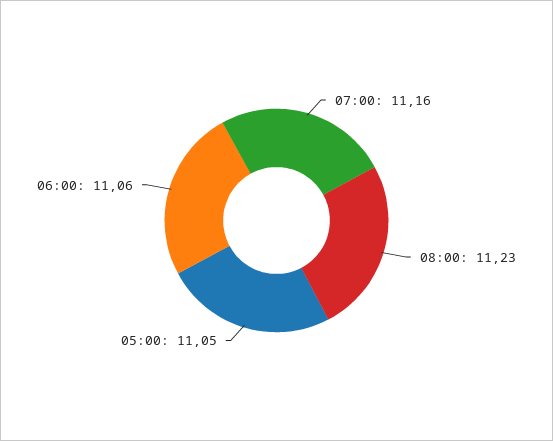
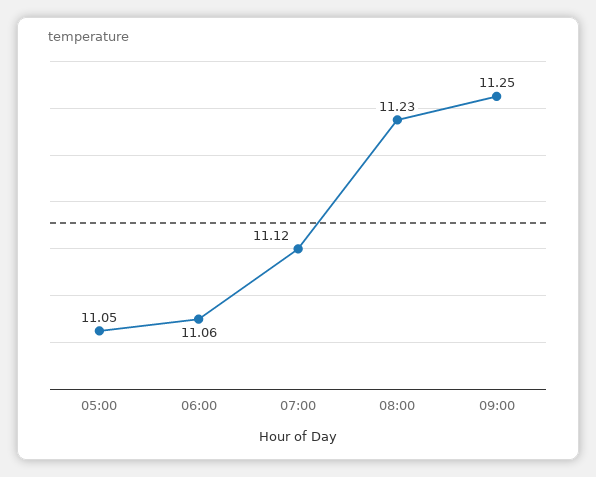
07:00: 11.16 -> 11.12
09:00: none -> 11.25

